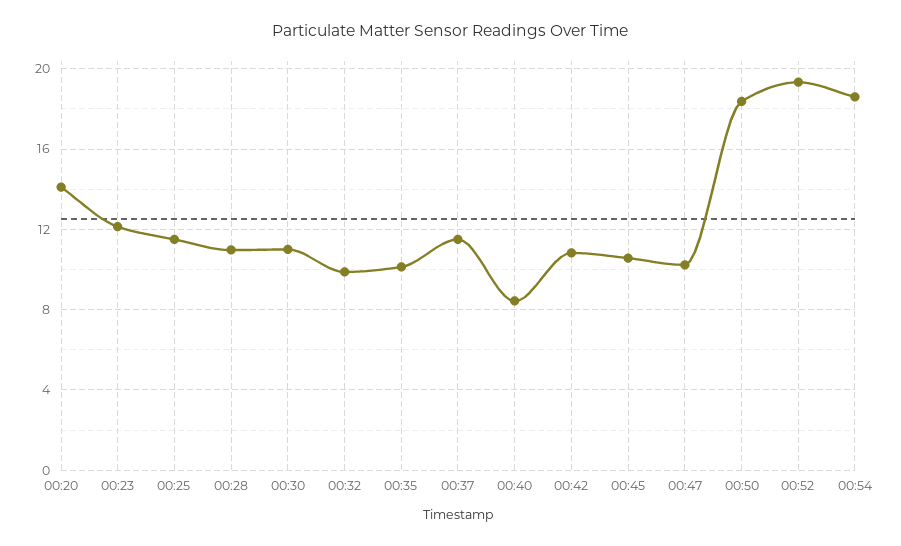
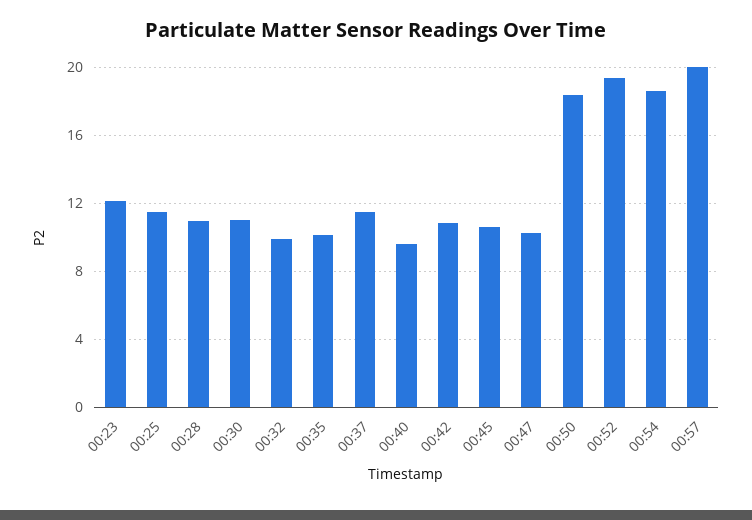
00:20: 14 -> none
00:40: 8.5 -> 9.5
00:57: none -> 20

